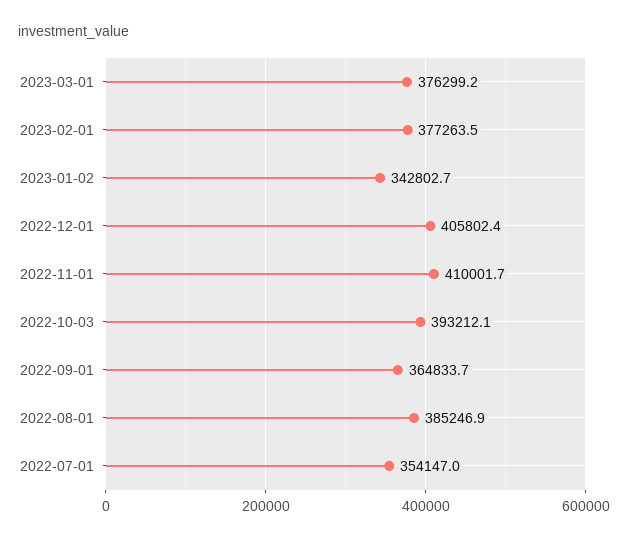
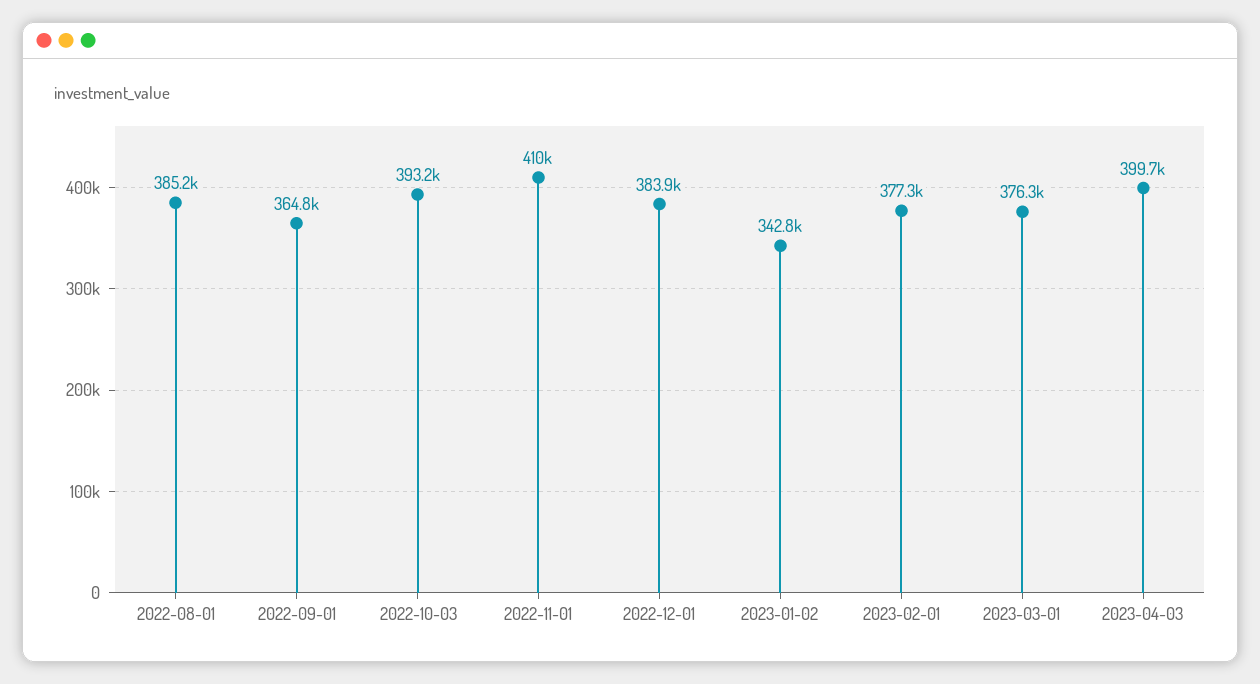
2022-12-01: 405802.4 -> 383900
2022-07-01: 354147 -> none
2023-04-03: none -> 399700

